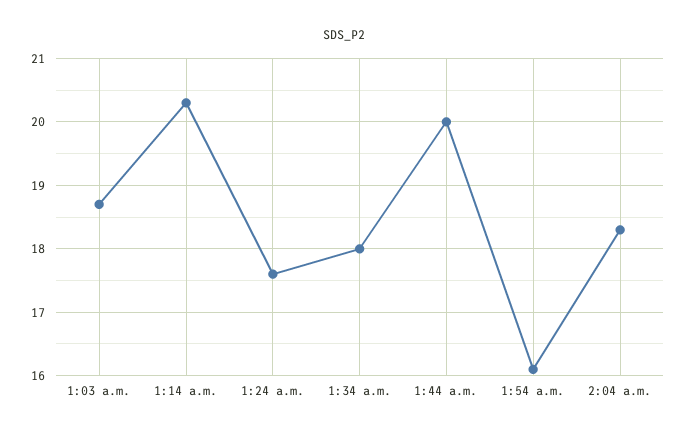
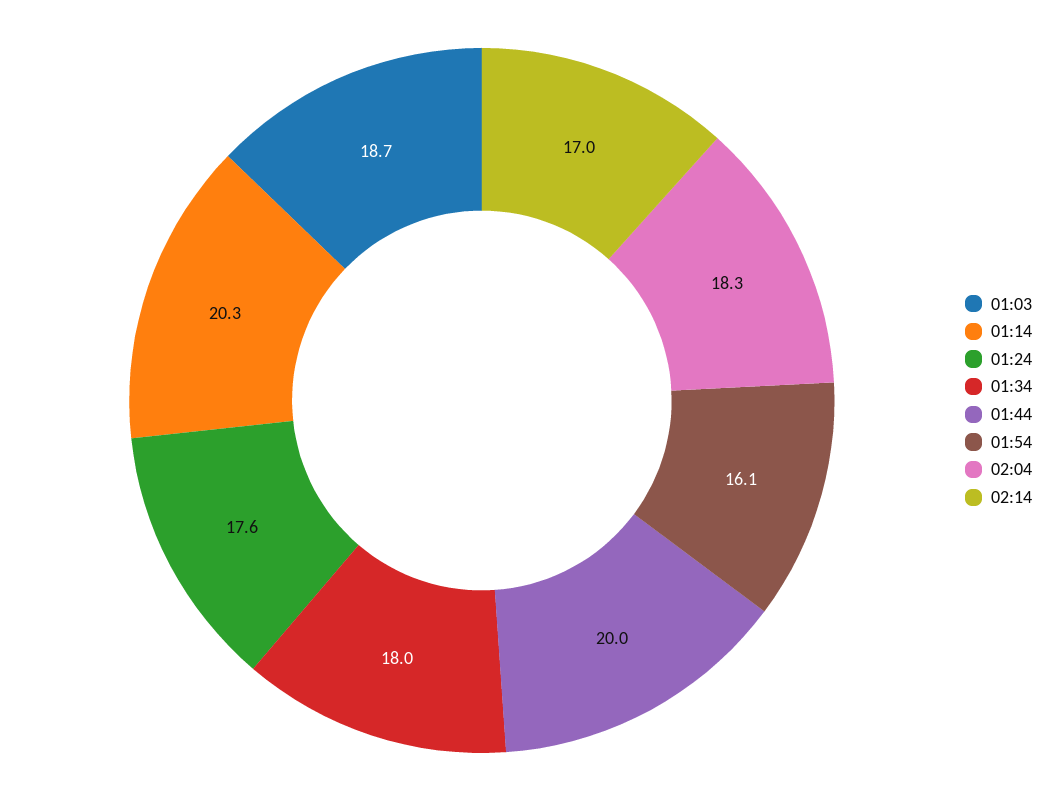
02:14: none -> 17

